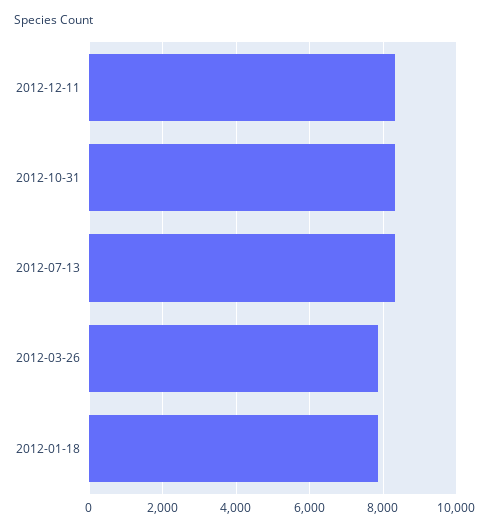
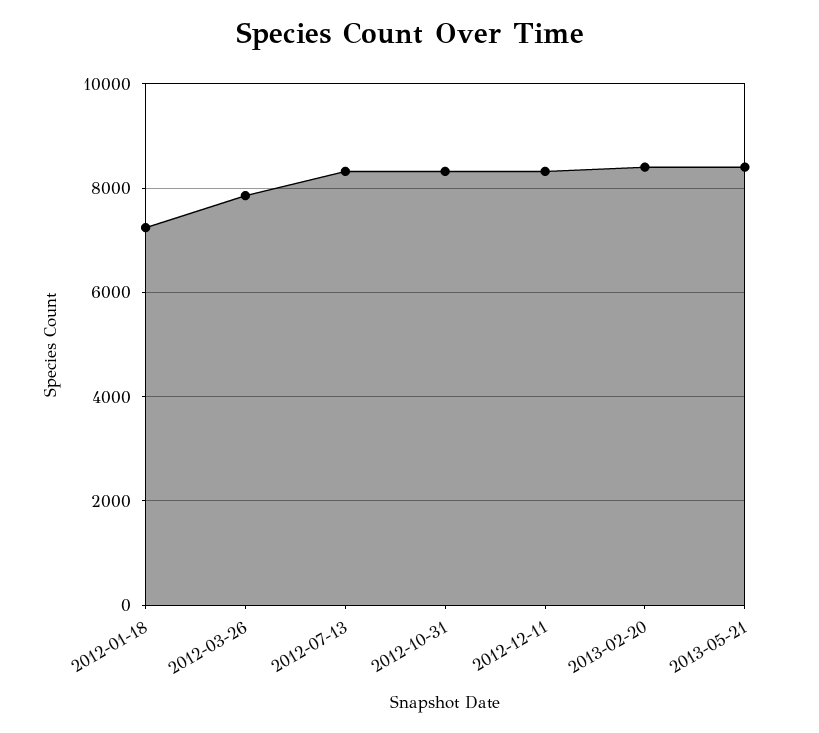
2012-01-18: 7800 -> 7200
2013-02-20: none -> 8400
2013-05-21: none -> 8400

